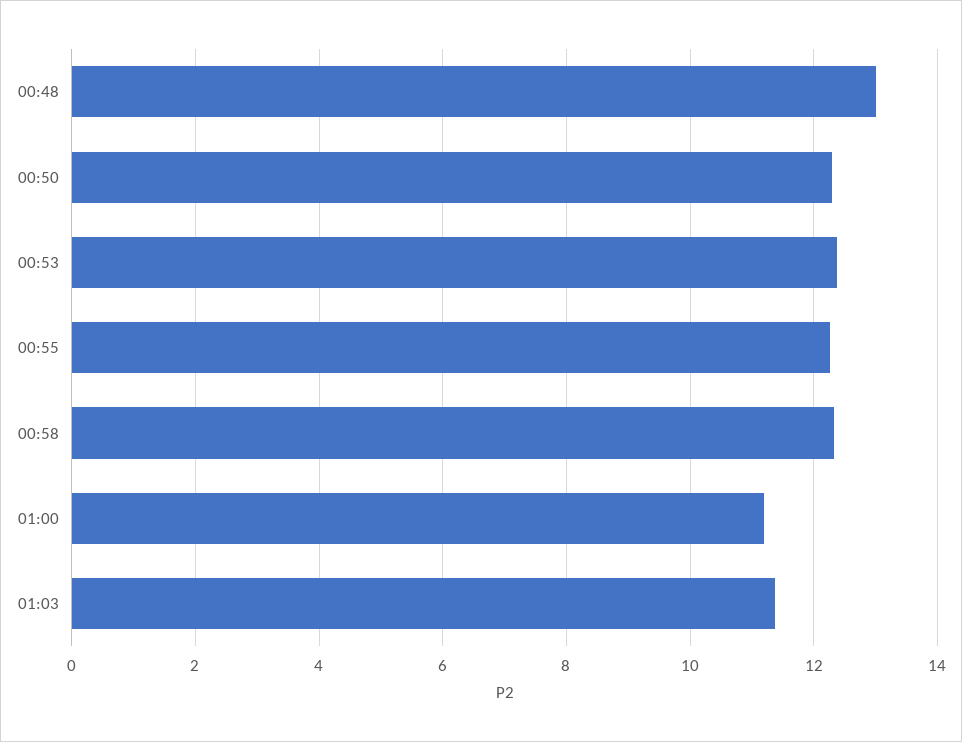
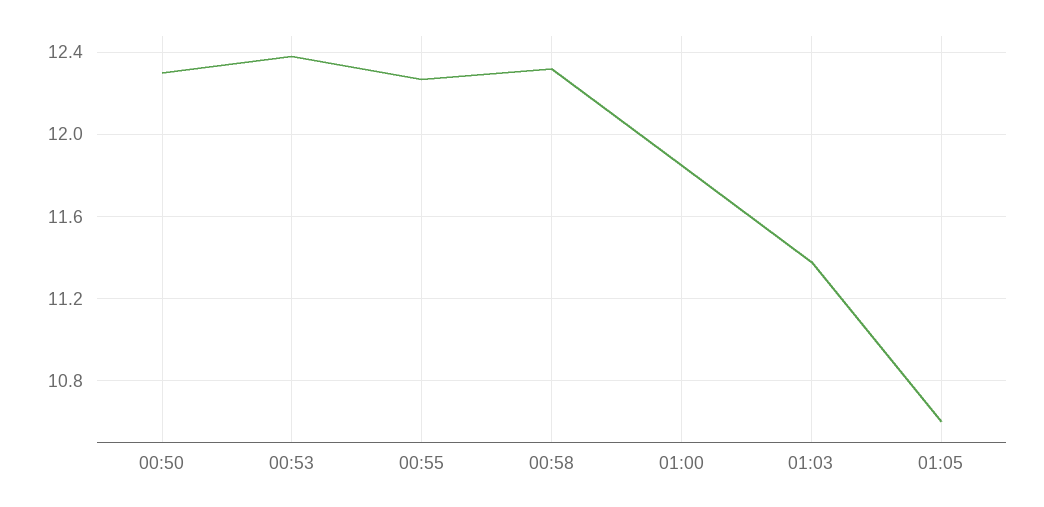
00:48: 13 -> none
01:00: 11.2 -> 11.85
01:05: none -> 10.6

